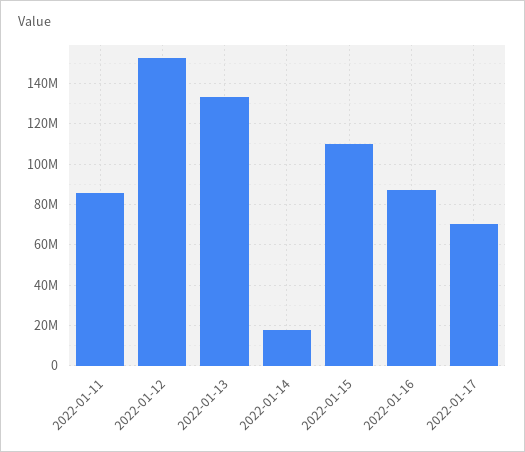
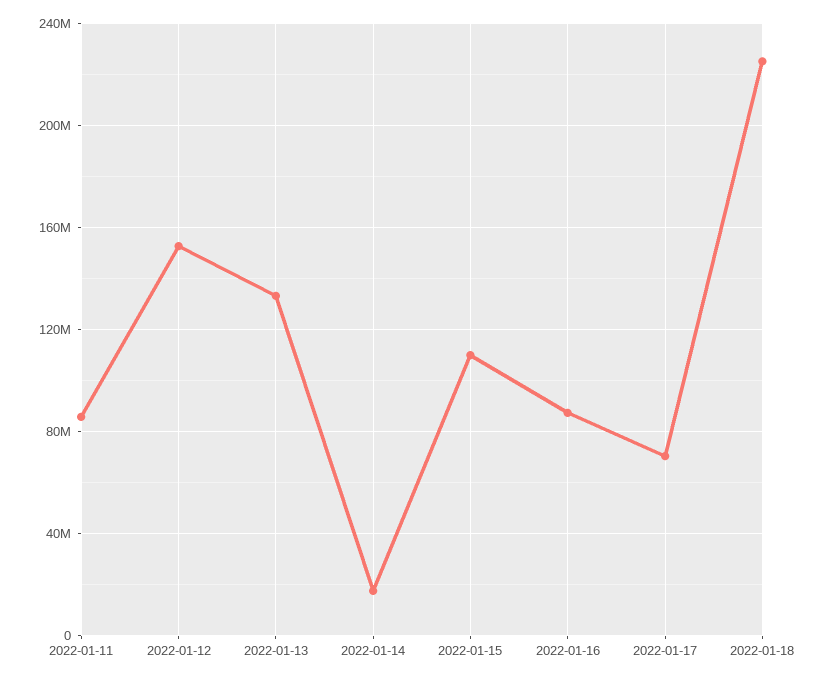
2022-01-18: none -> 225000000

